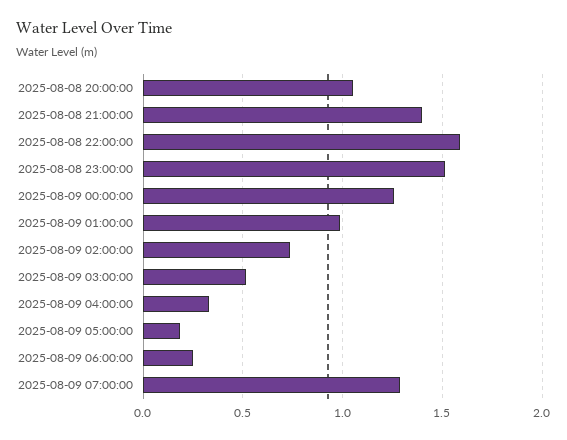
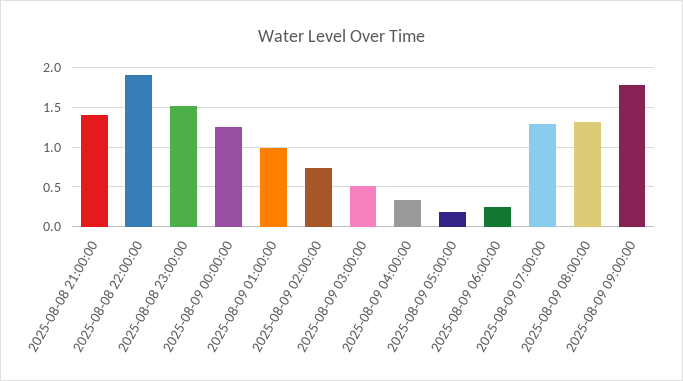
2025-08-08 20:00:00: 1.05 -> none
2025-08-08 22:00:00: 1.6 -> 1.9
2025-08-09 08:00:00: none -> 1.3
2025-08-09 09:00:00: none -> 1.8

